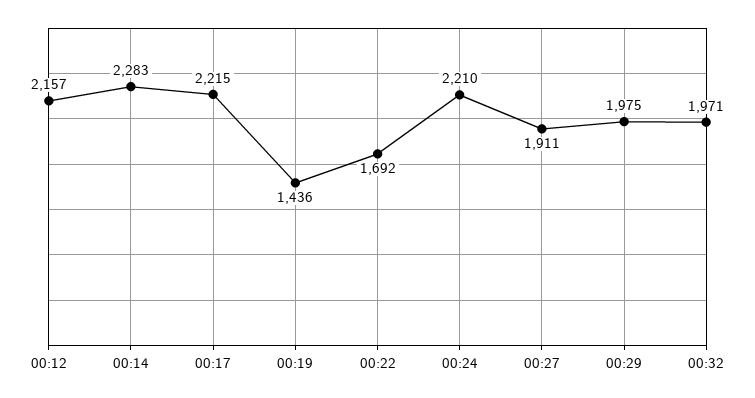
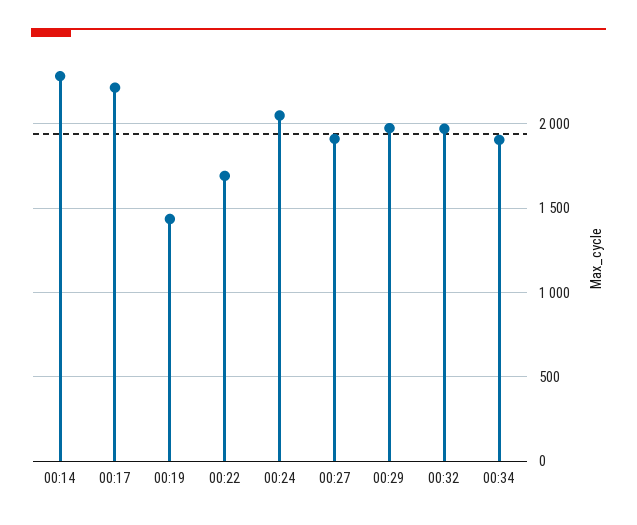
00:12: 2157 -> none
00:24: 2210 -> 2050
00:34: none -> 1900

